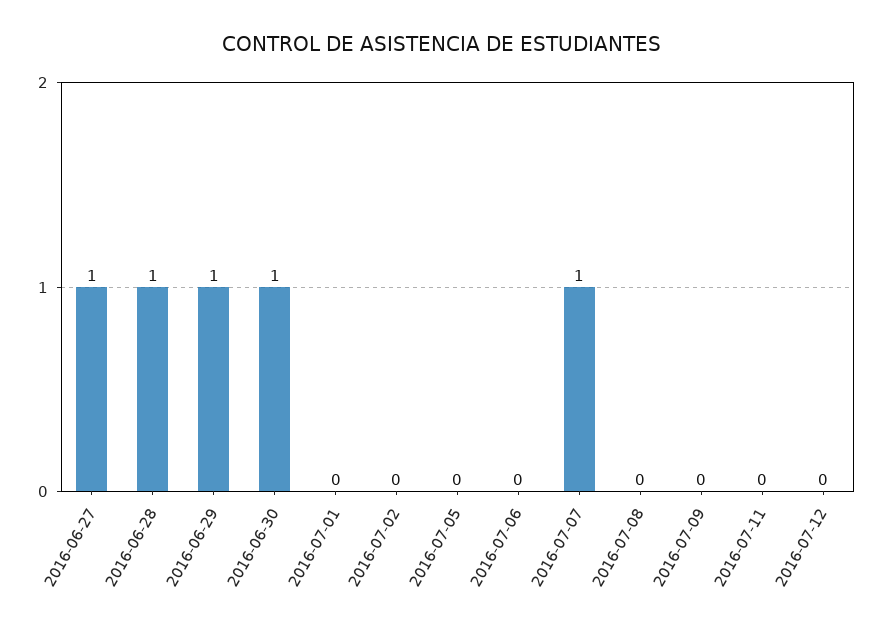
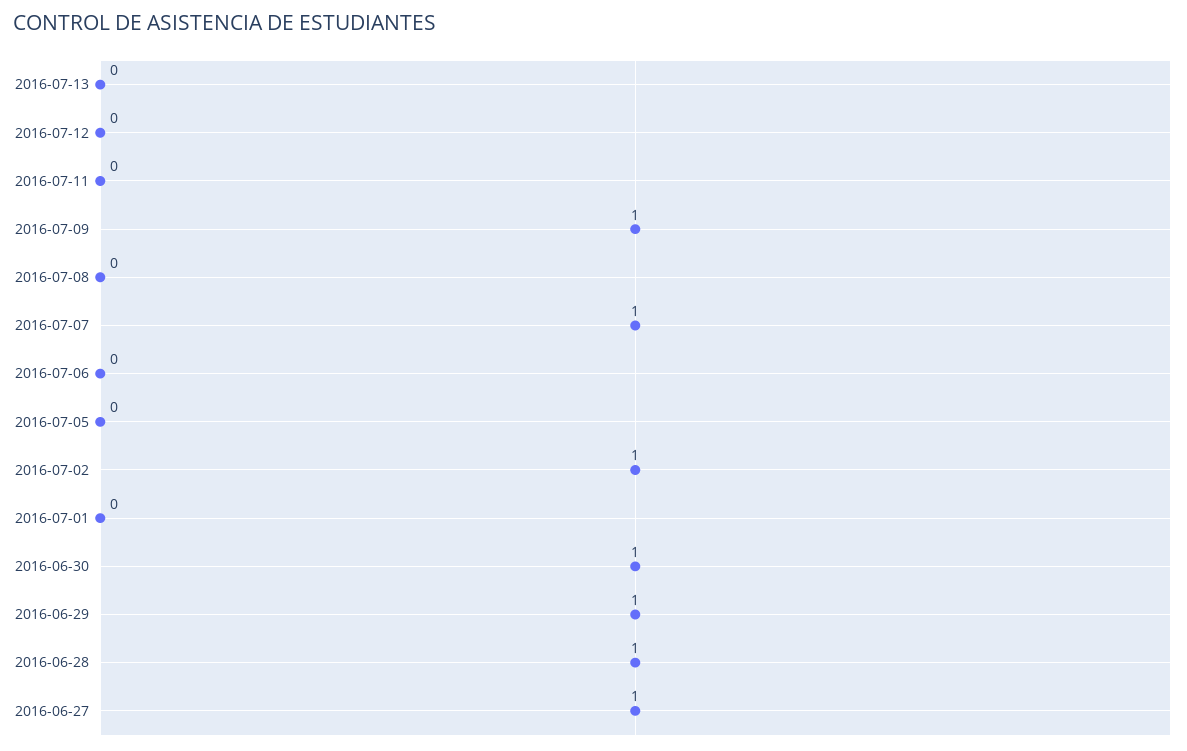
2016-07-02: 0 -> 1
2016-07-09: 0 -> 1
2016-07-13: none -> 0

